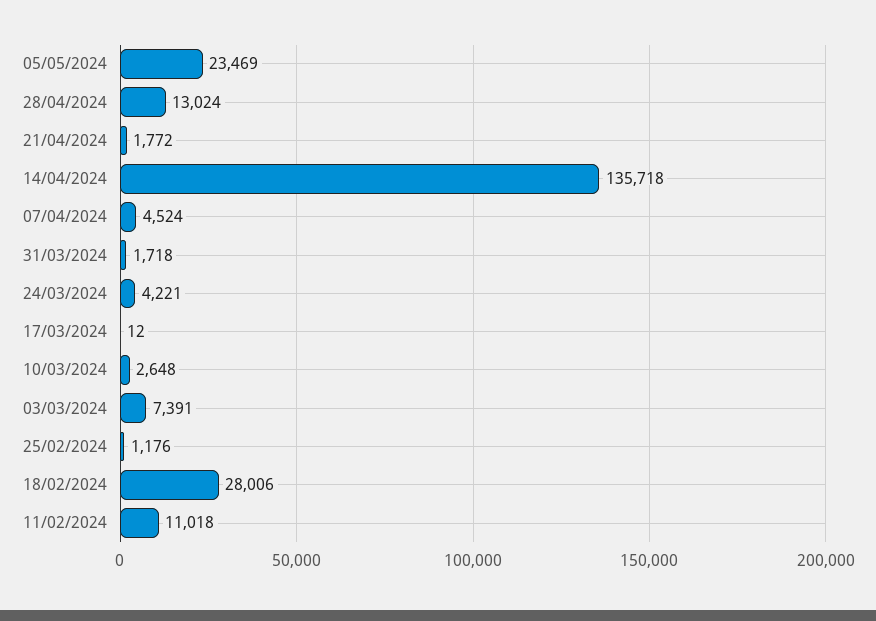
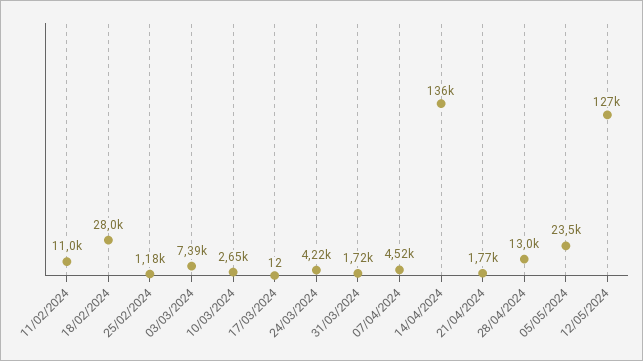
12/05/2024: none -> 127000

